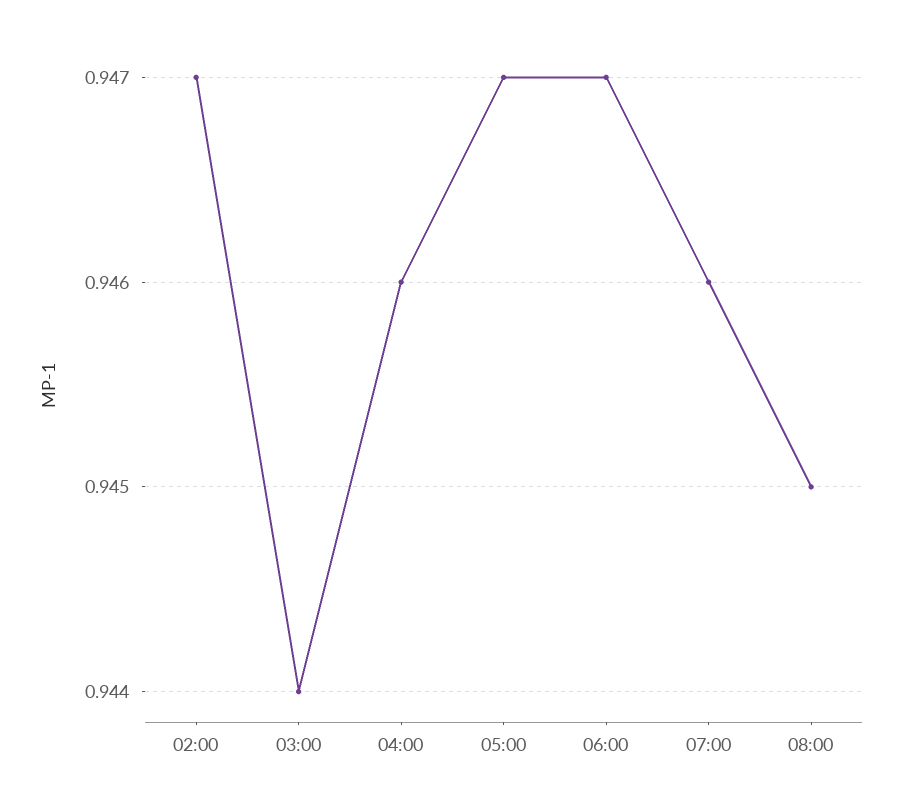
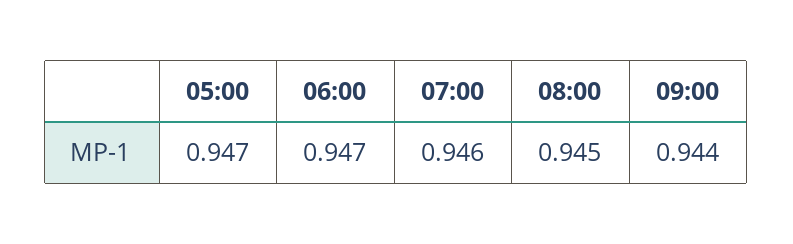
02:00: 0.947 -> none
03:00: 0.944 -> none
04:00: 0.946 -> none
09:00: none -> 0.944

